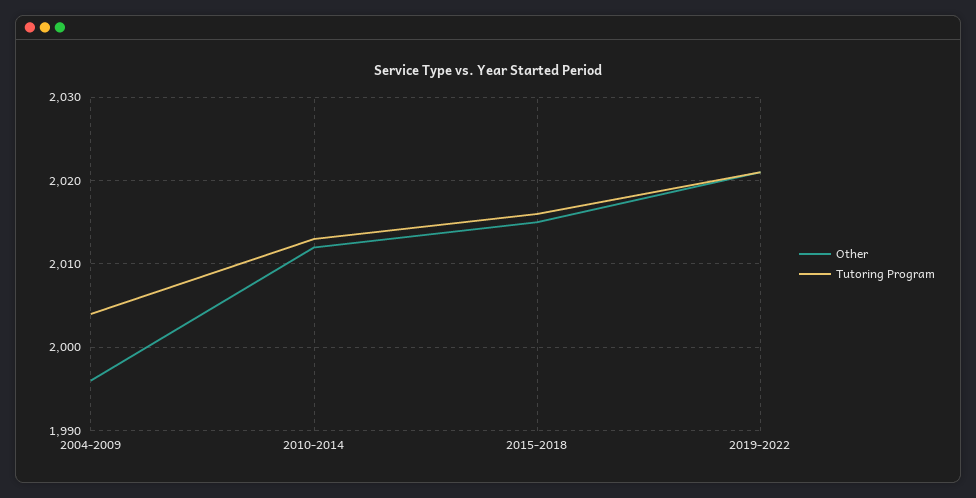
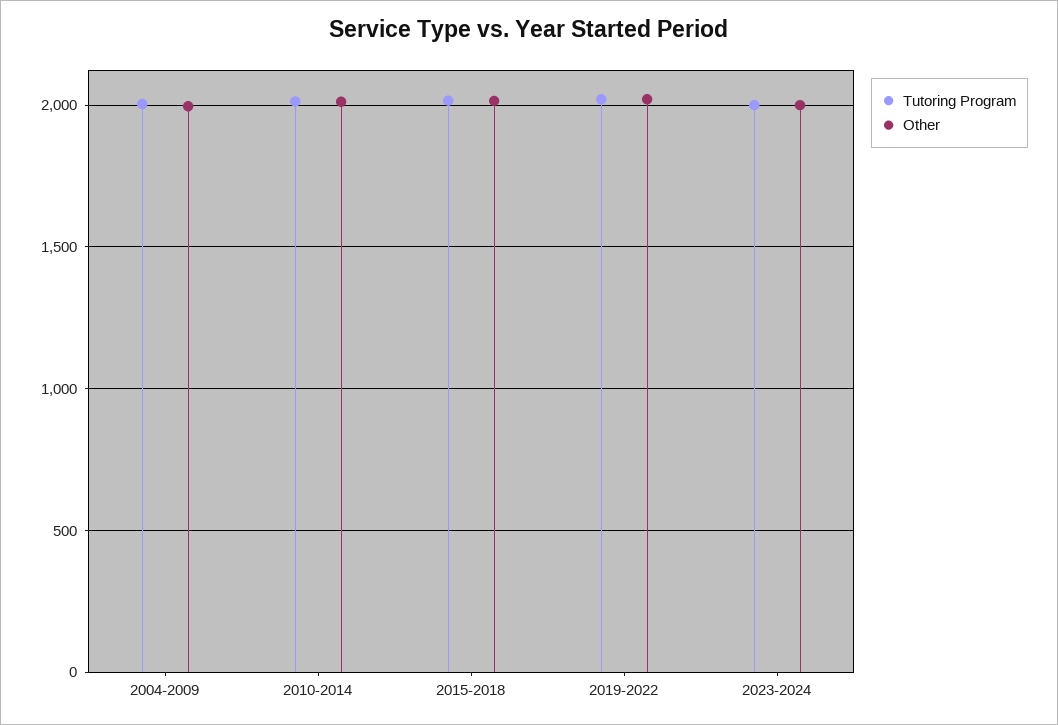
Tutoring Program, 2023-2024: none -> 2000
Other, 2023-2024: none -> 2000

